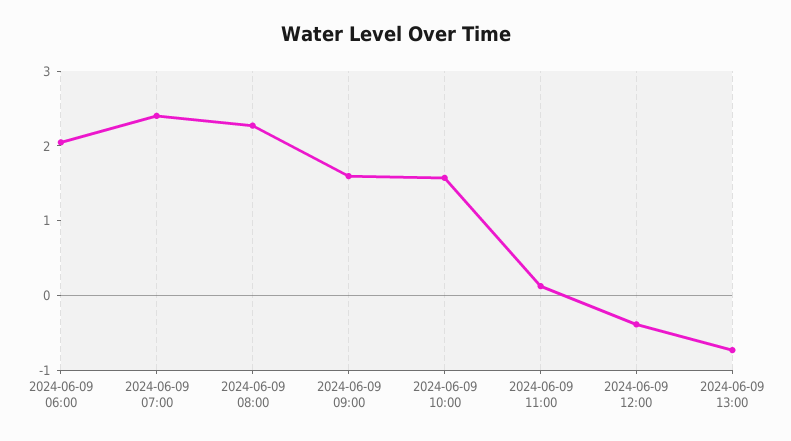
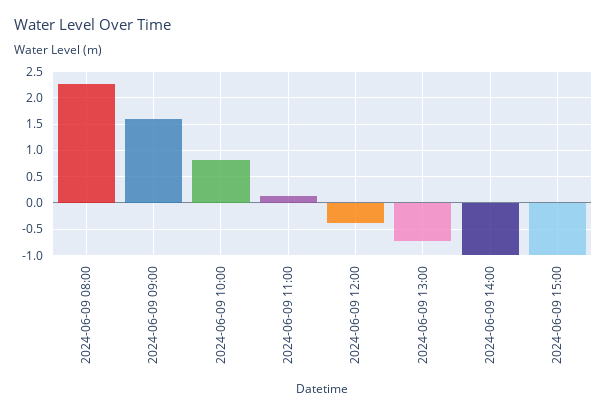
2024-06-09 06:00: 2 -> none
2024-06-09 07:00: 2.4 -> none
2024-06-09 10:00: 1.6 -> 0.75
2024-06-09 14:00: none -> -1
2024-06-09 15:00: none -> -1

